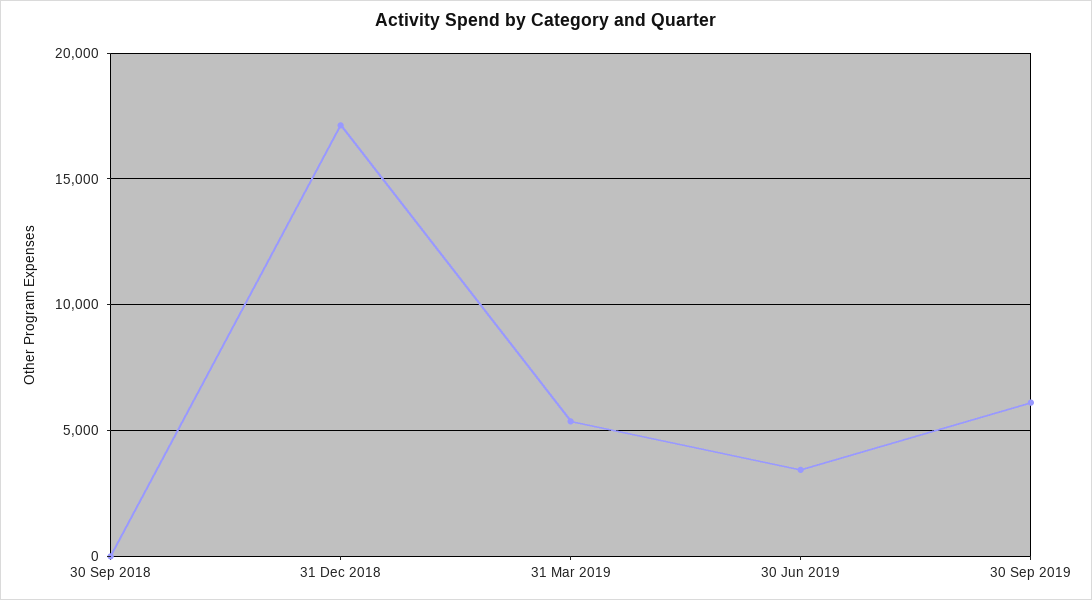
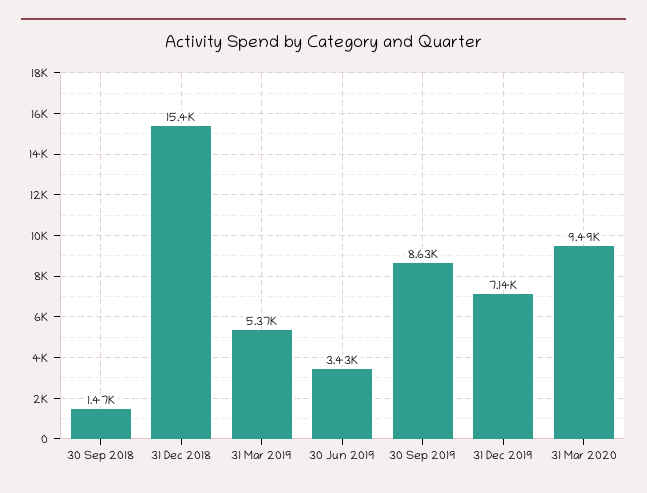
30 Sep 2018: 0 -> 1470
31 Dec 2018: 17000 -> 15400
30 Sep 2019: 6000 -> 8630
31 Dec 2019: none -> 7140
31 Mar 2020: none -> 9490

